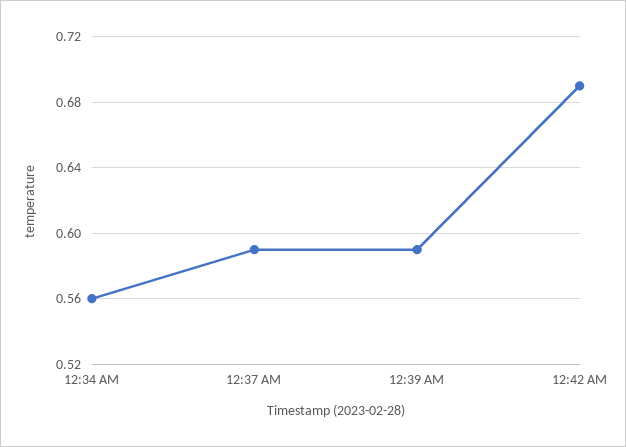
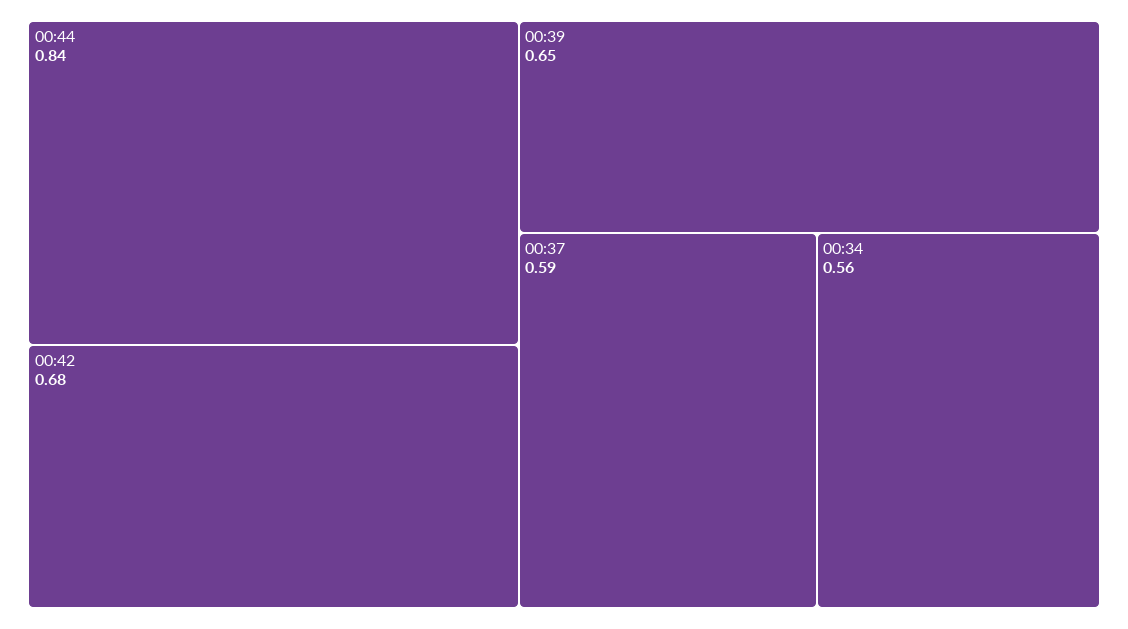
12:39 AM: 0.59 -> 0.65
12:42 AM: 0.69 -> 0.68
00:44: none -> 0.84

